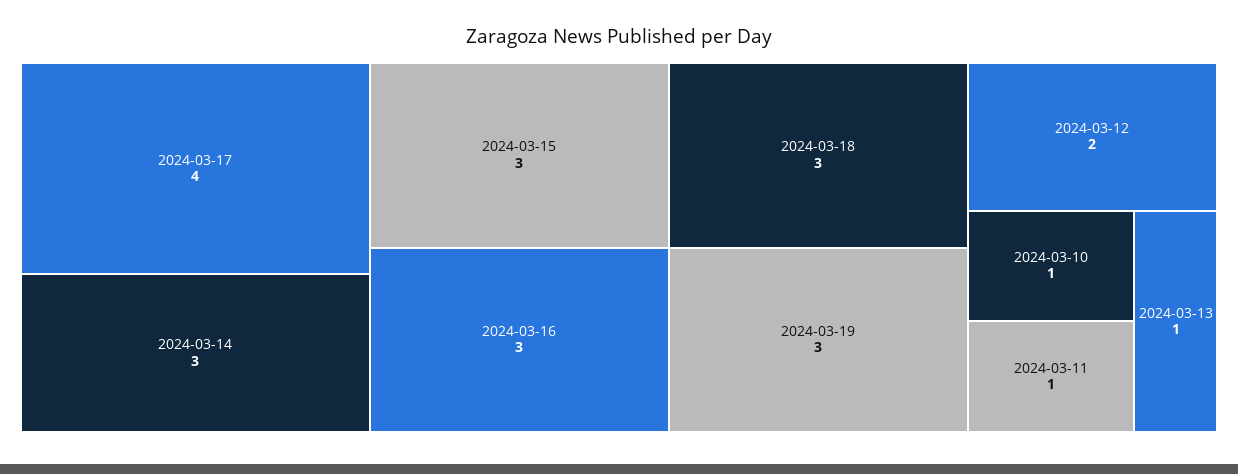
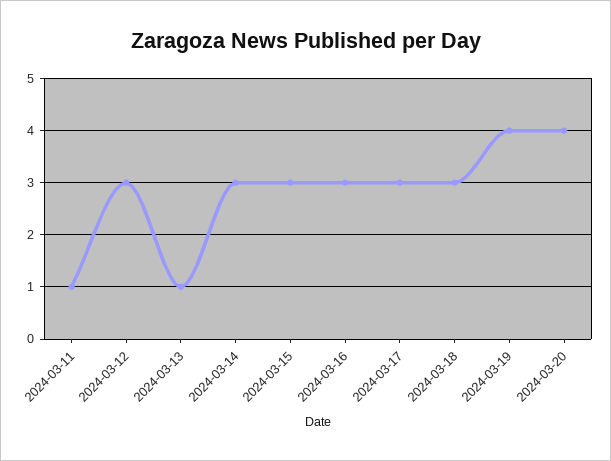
2024-03-17: 4 -> 3
2024-03-19: 3 -> 4
2024-03-12: 2 -> 3
2024-03-10: 1 -> none
2024-03-20: none -> 4

